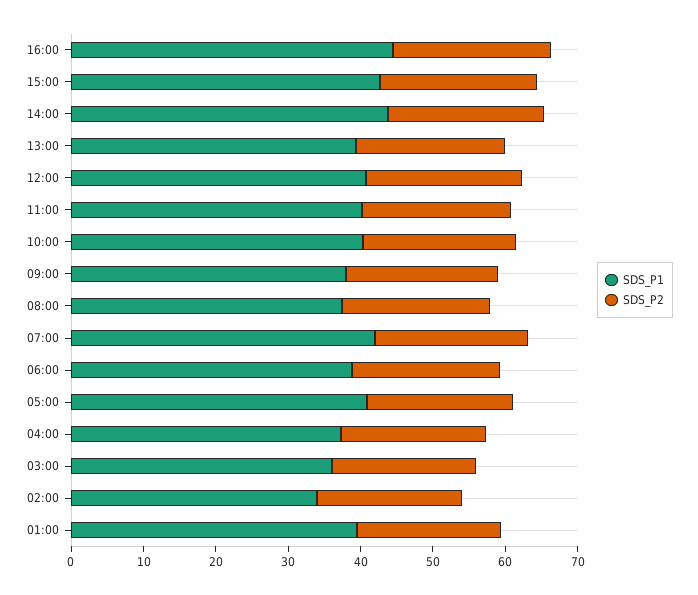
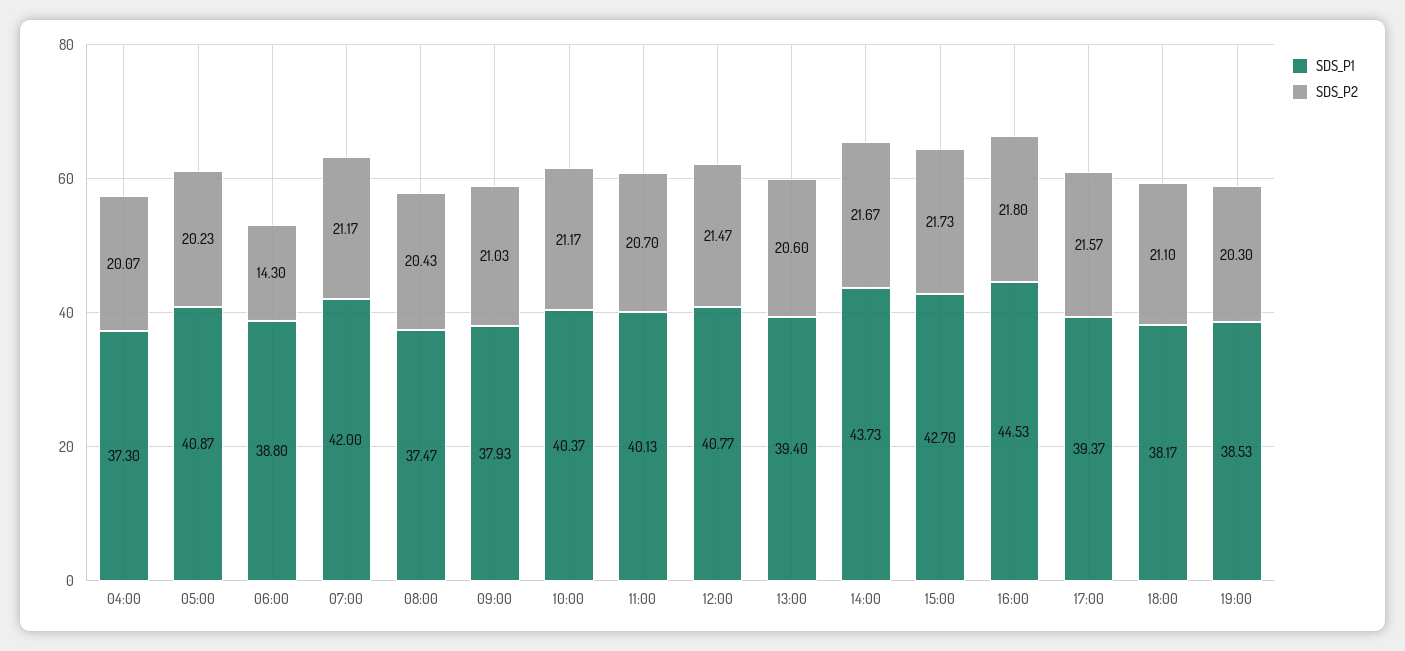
SDS_P2, 06:00: 20 -> 14.3
SDS_P1, 03:00: 36 -> none
SDS_P2, 03:00: 20 -> none
SDS_P1, 02:00: 34 -> none
SDS_P2, 02:00: 20 -> none
SDS_P1, 01:00: 40 -> none
SDS_P2, 01:00: 20 -> none
SDS_P1, 17:00: none -> 39.37
SDS_P2, 17:00: none -> 21.57
SDS_P1, 18:00: none -> 38.17
SDS_P2, 18:00: none -> 21.1
SDS_P1, 19:00: none -> 38.53
SDS_P2, 19:00: none -> 20.3

